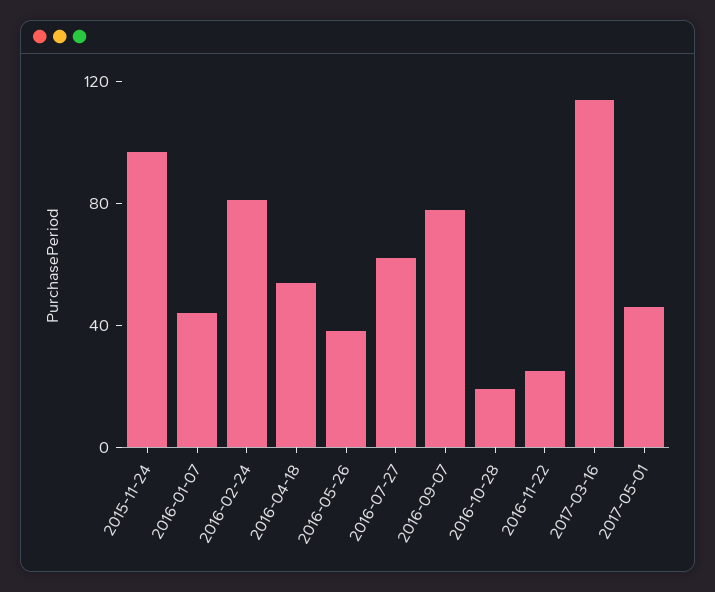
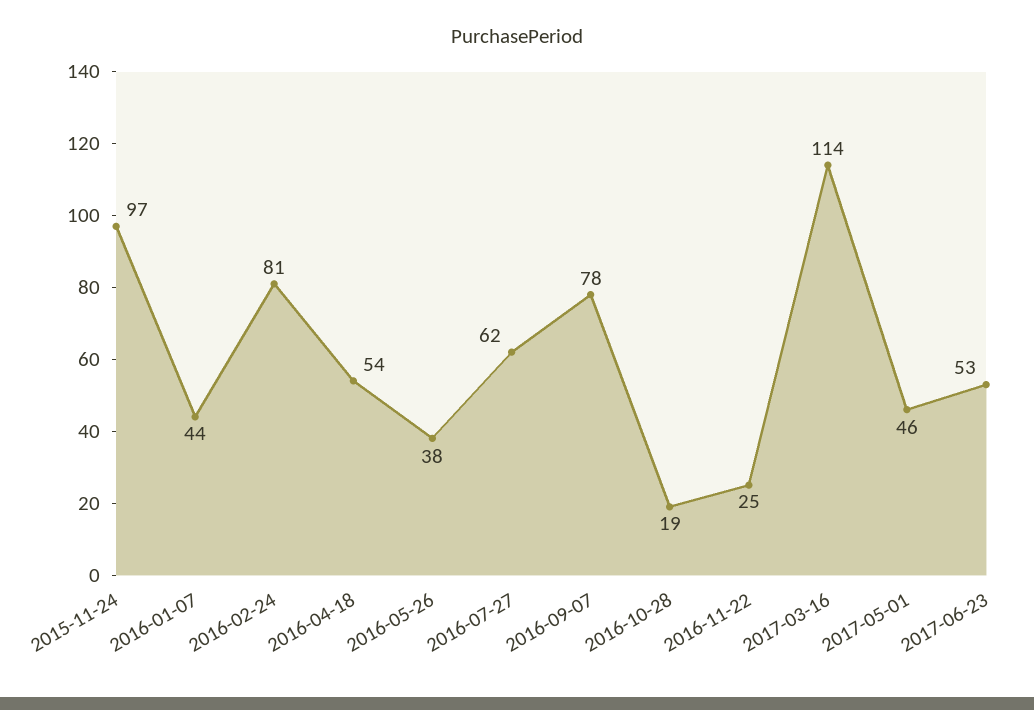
2017-06-23: none -> 53

